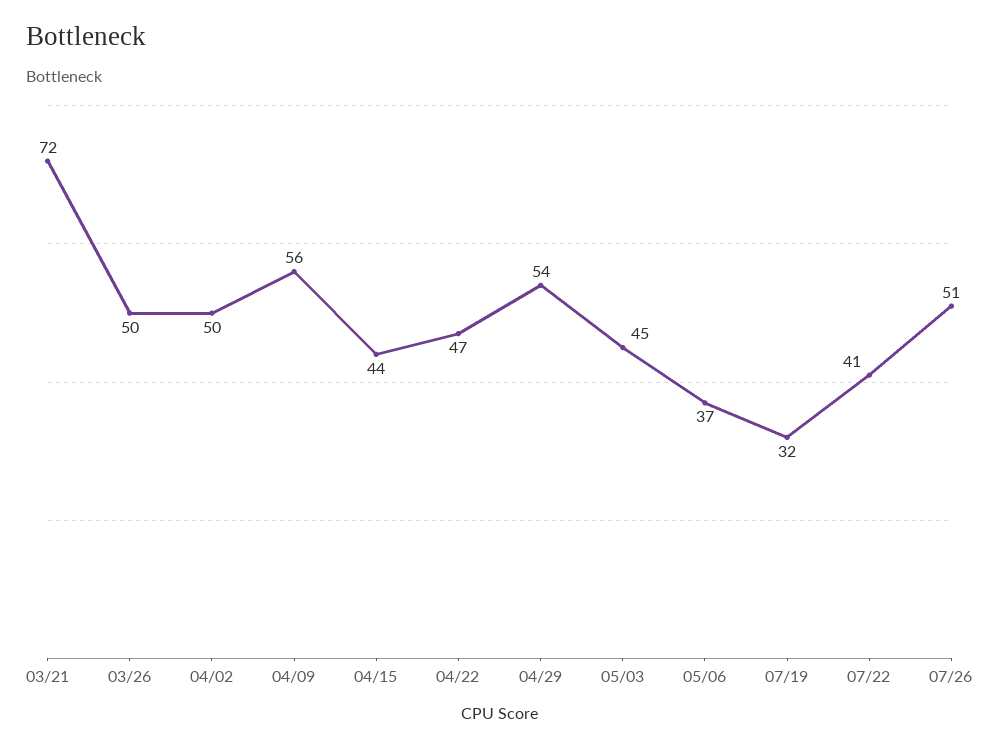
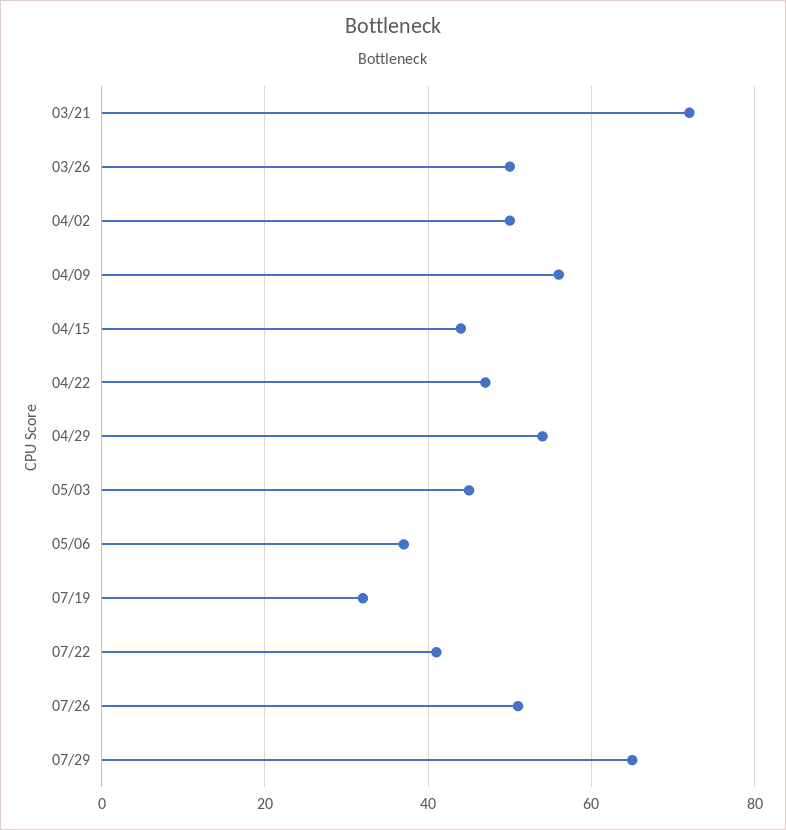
07/29: none -> 65

